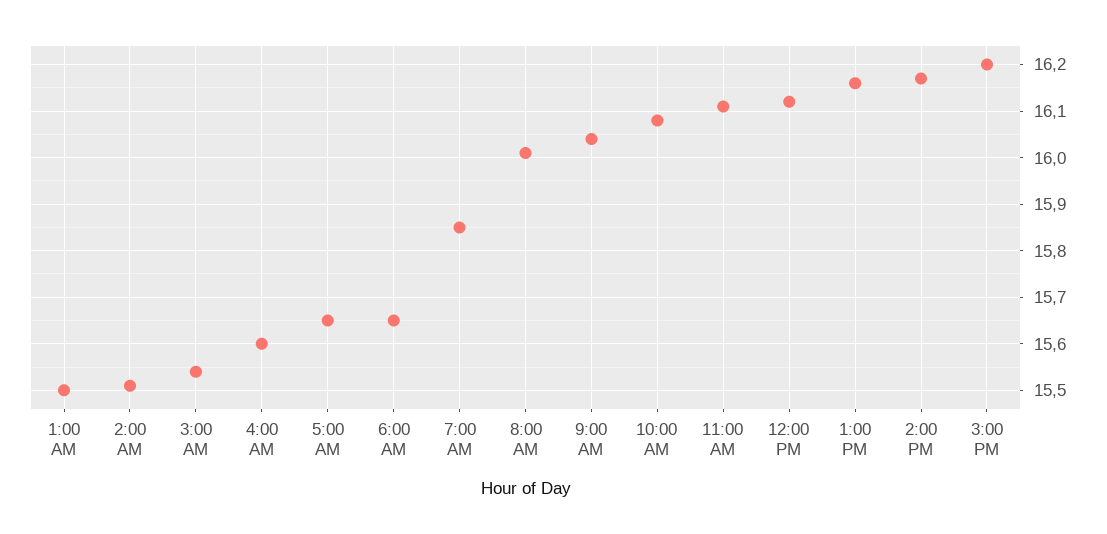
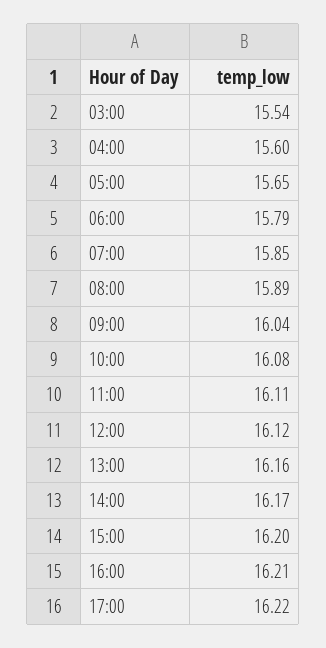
1:00 AM: 15.5 -> none
2:00 AM: 15.5 -> none
6:00 AM: 15.65 -> 15.79
8:00 AM: 16 -> 15.89
16:00: none -> 16.21
17:00: none -> 16.22

